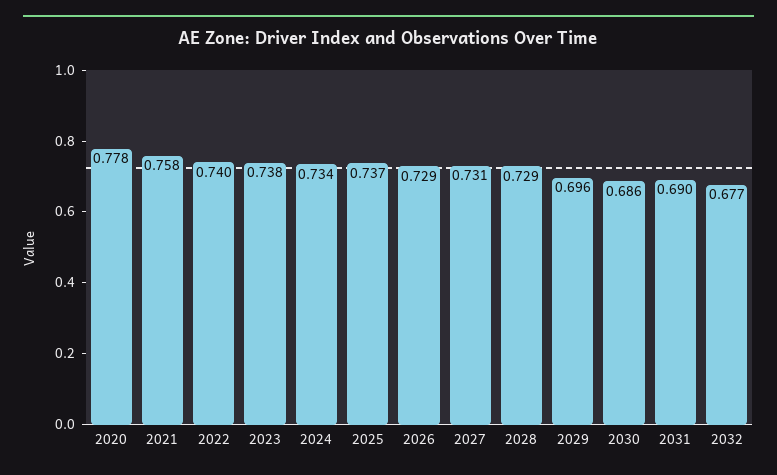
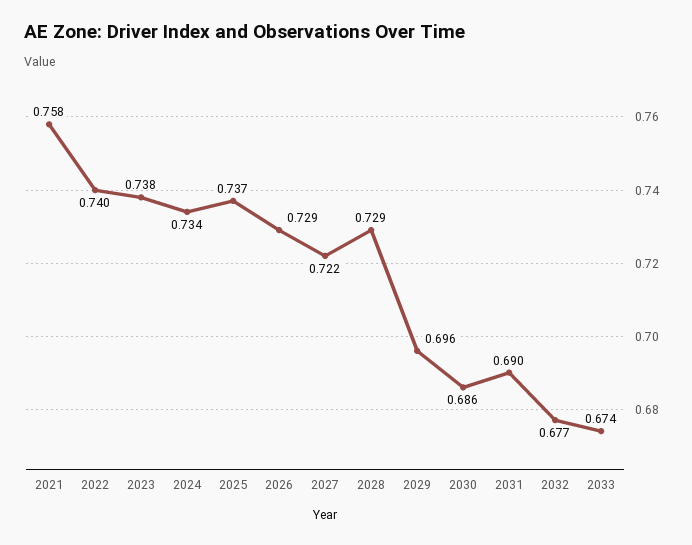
2020: 0.778 -> none
2027: 0.731 -> 0.722
2033: none -> 0.674

